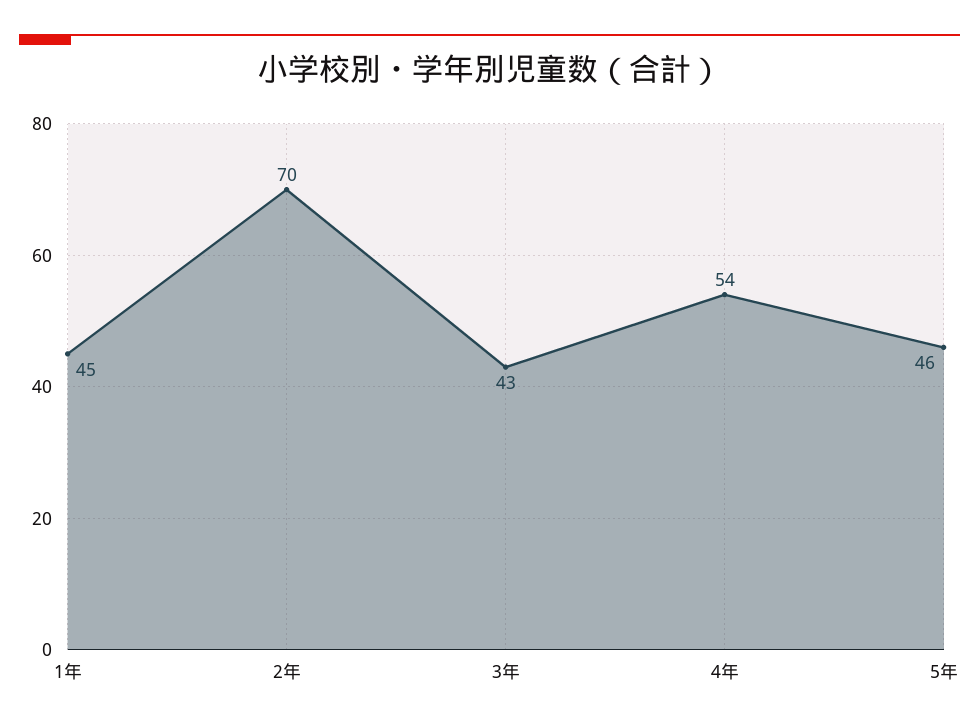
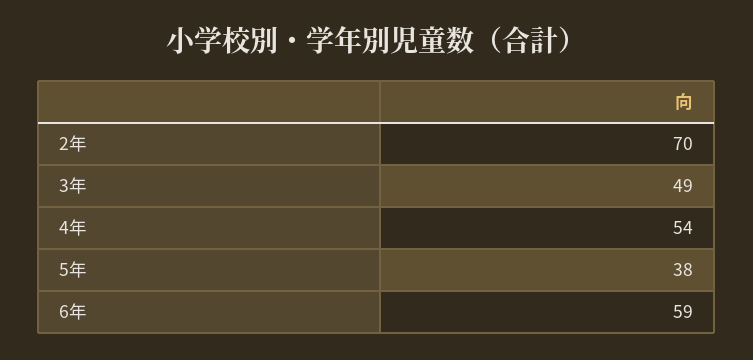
1年: 45 -> none
3年: 43 -> 49
5年: 46 -> 38
6年: none -> 59

